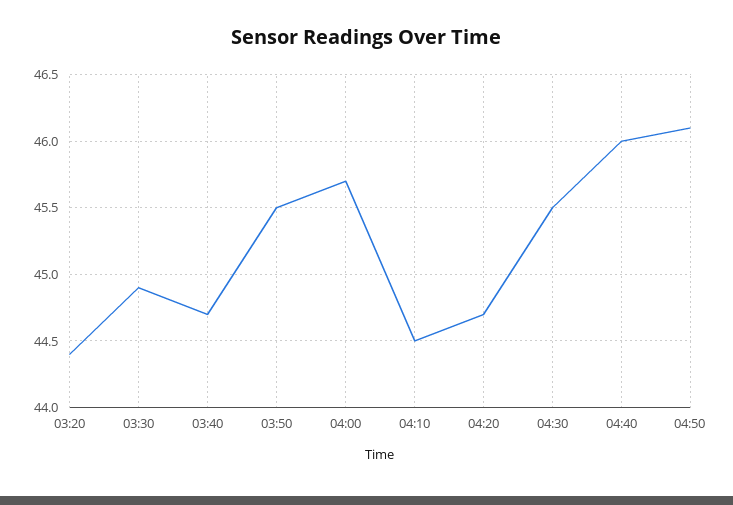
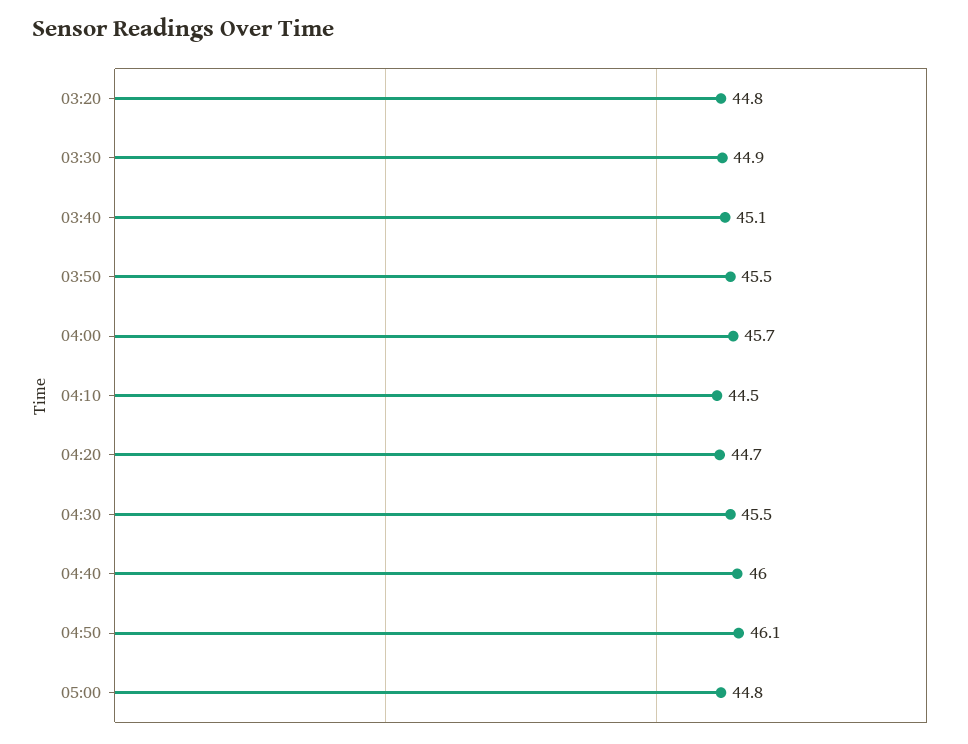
03:20: 44.4 -> 44.8
03:40: 44.7 -> 45.1
05:00: none -> 44.8

